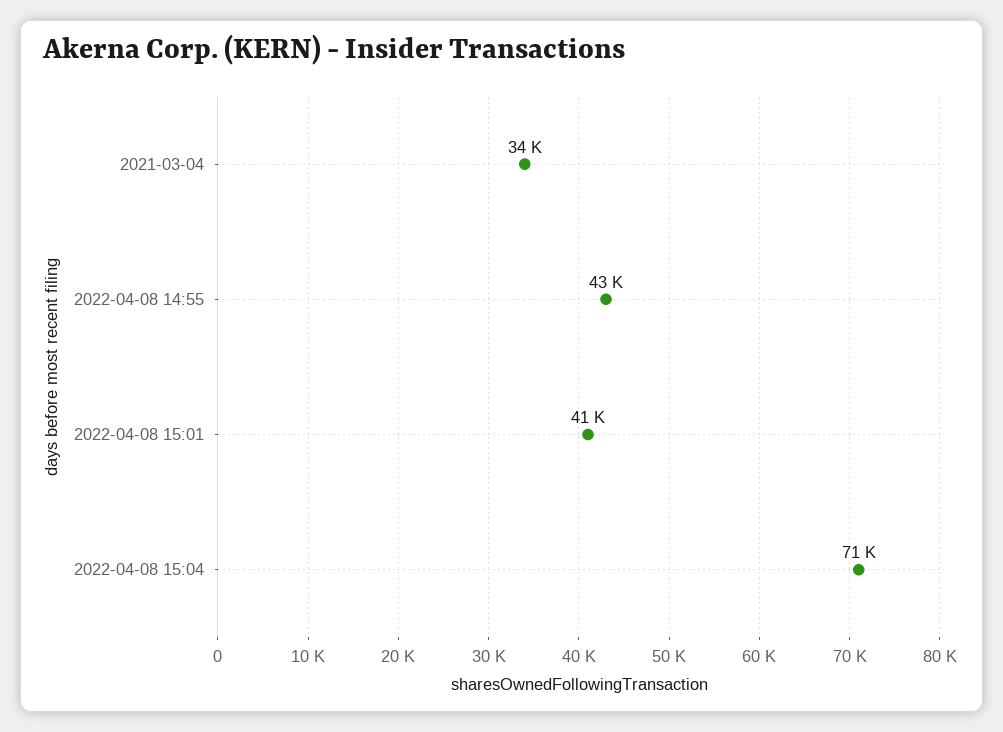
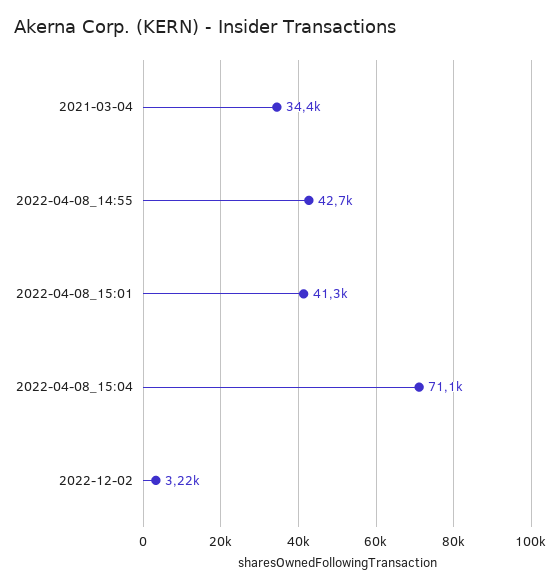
2022-12-02: none -> 3220

